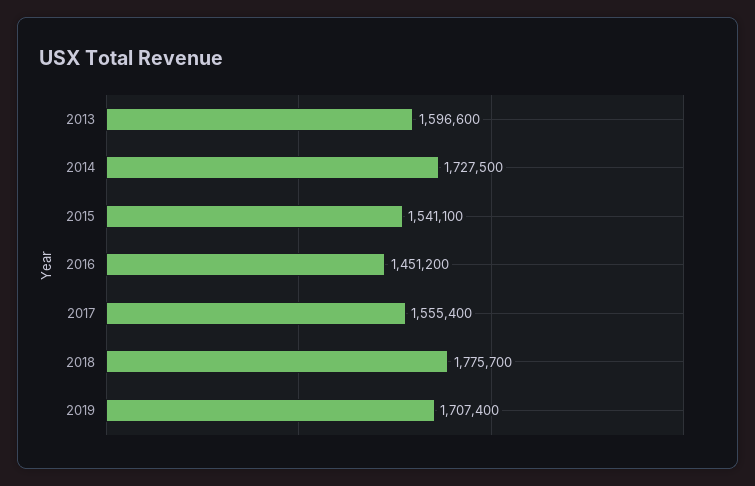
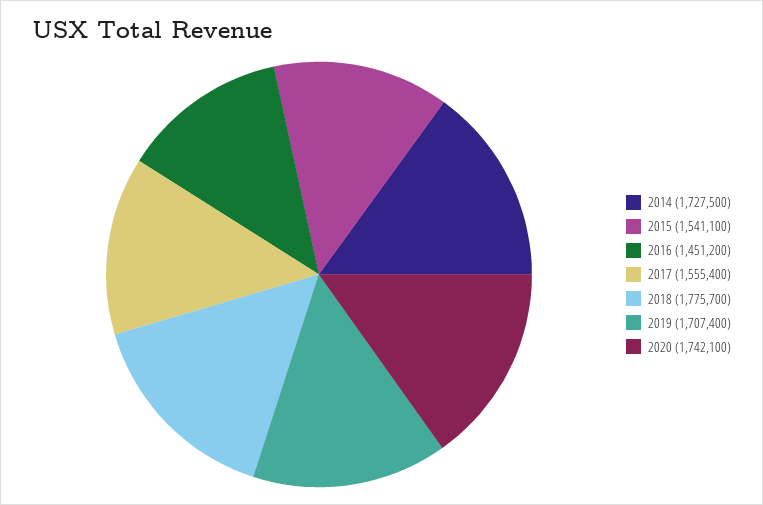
2013: 1596600 -> none
2020: none -> 1742100

